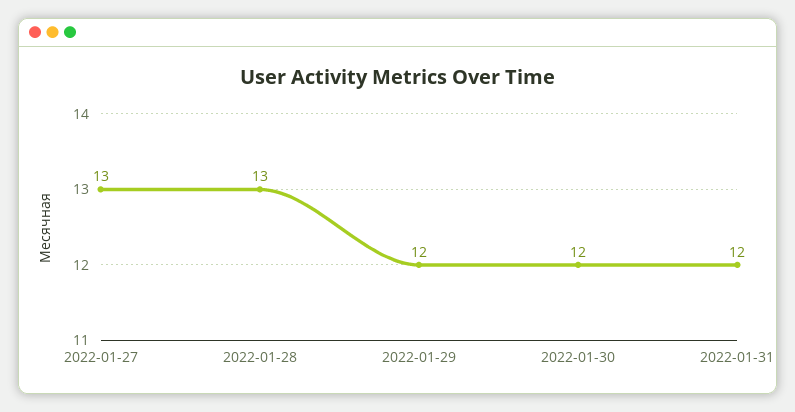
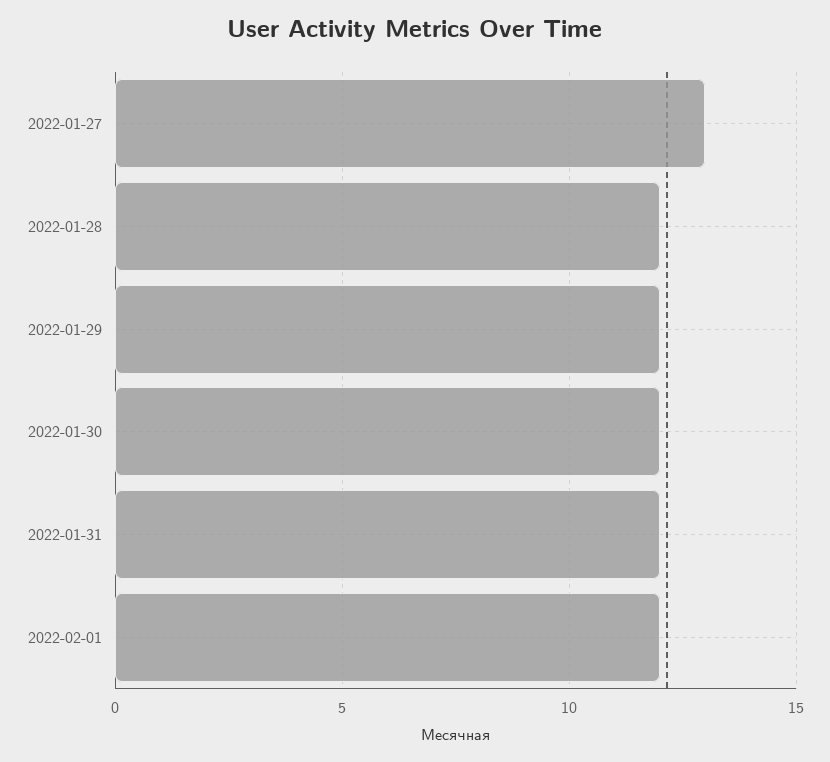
2022-01-28: 13 -> 12
2022-02-01: none -> 12

